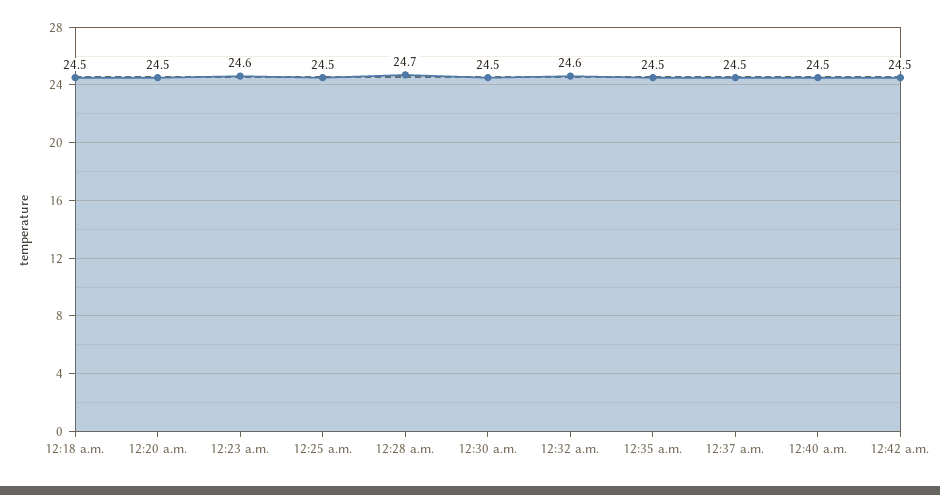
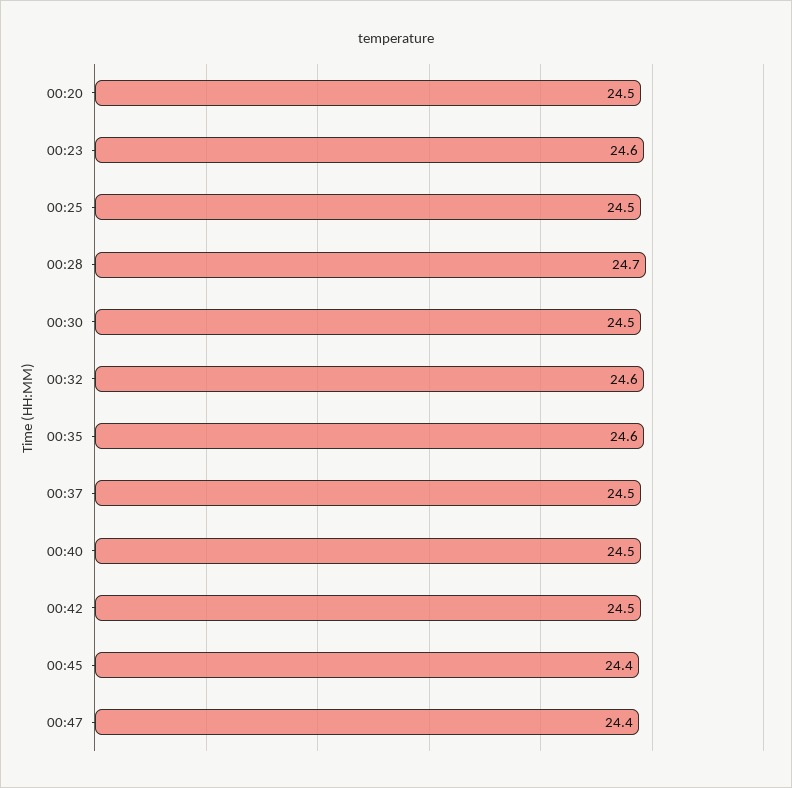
12:18 a.m.: 24.5 -> none
12:35 a.m.: 24.5 -> 24.6
00:45: none -> 24.4
00:47: none -> 24.4

